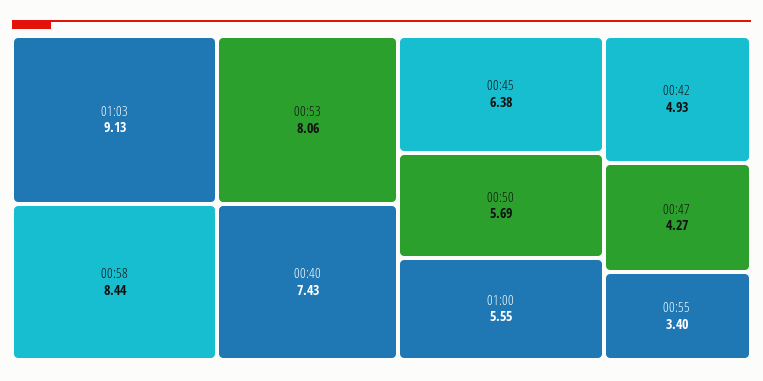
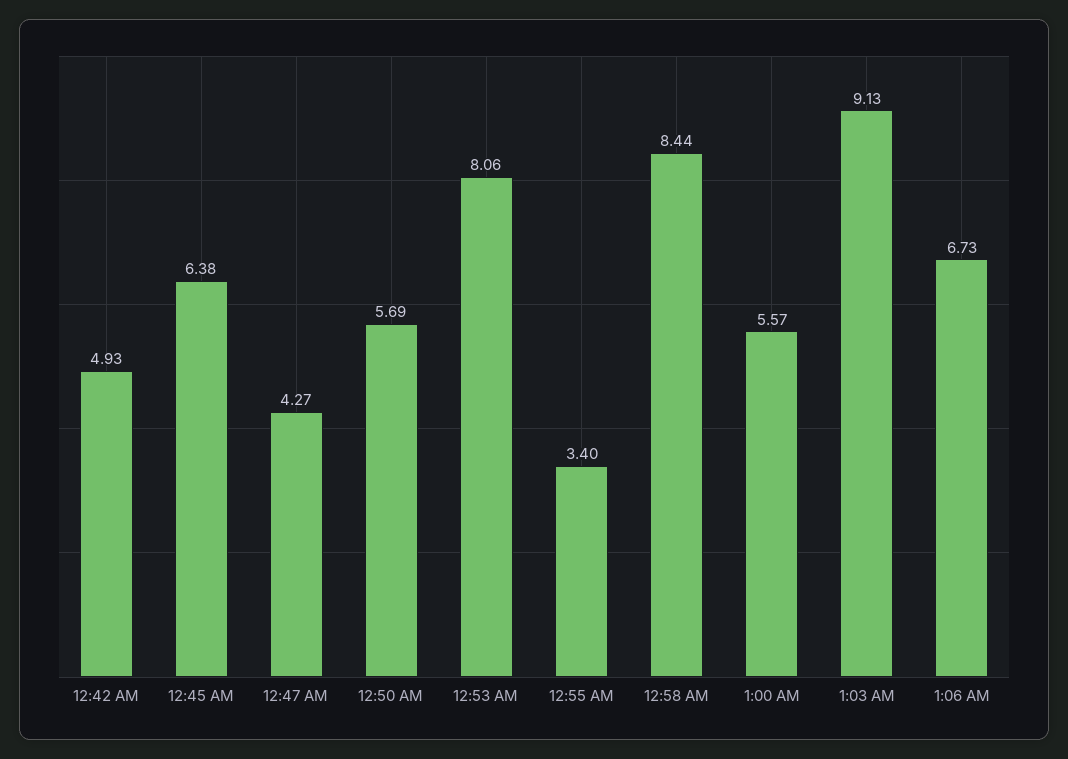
00:40: 7.43 -> none
01:00: 5.55 -> 5.57
1:06 AM: none -> 6.73

